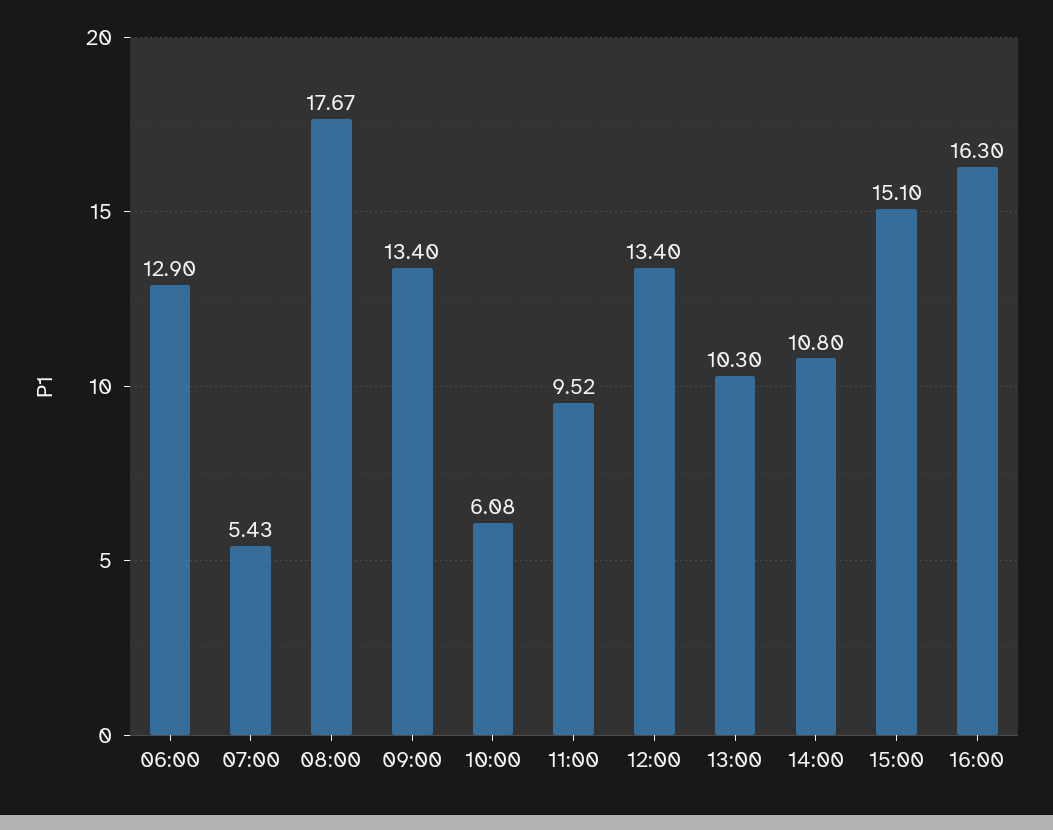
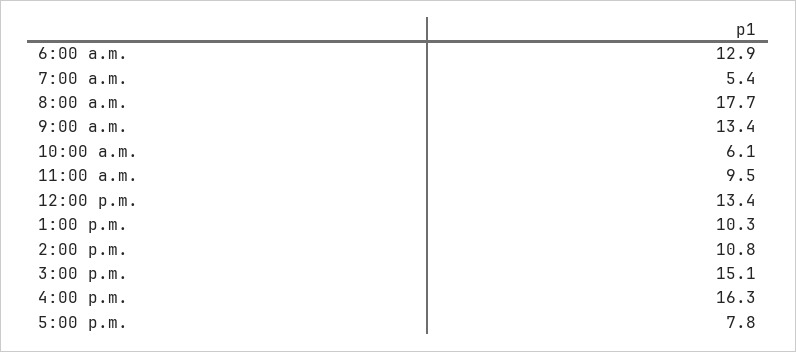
5:00 p.m.: none -> 7.8

